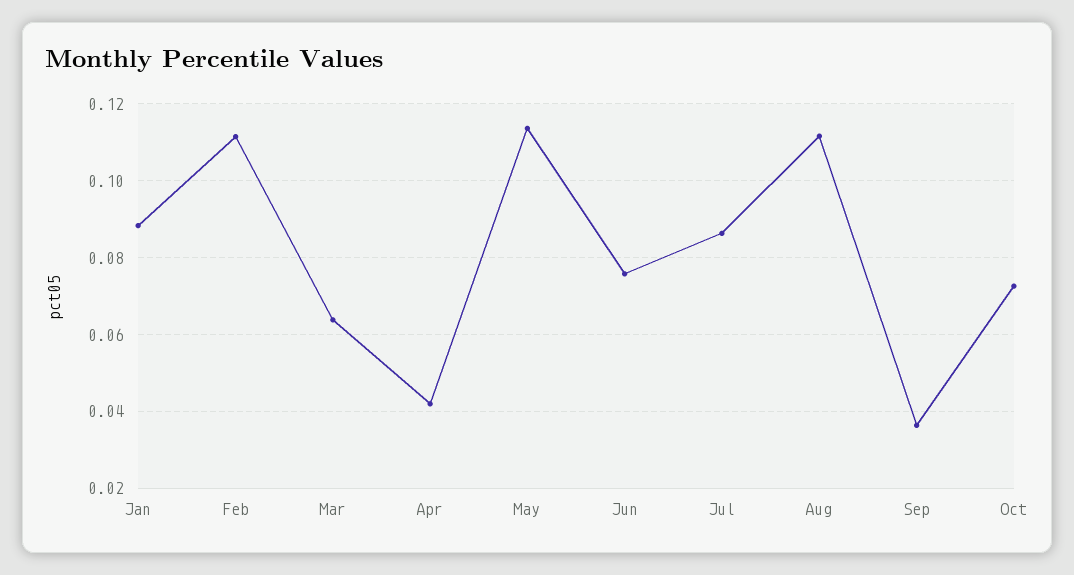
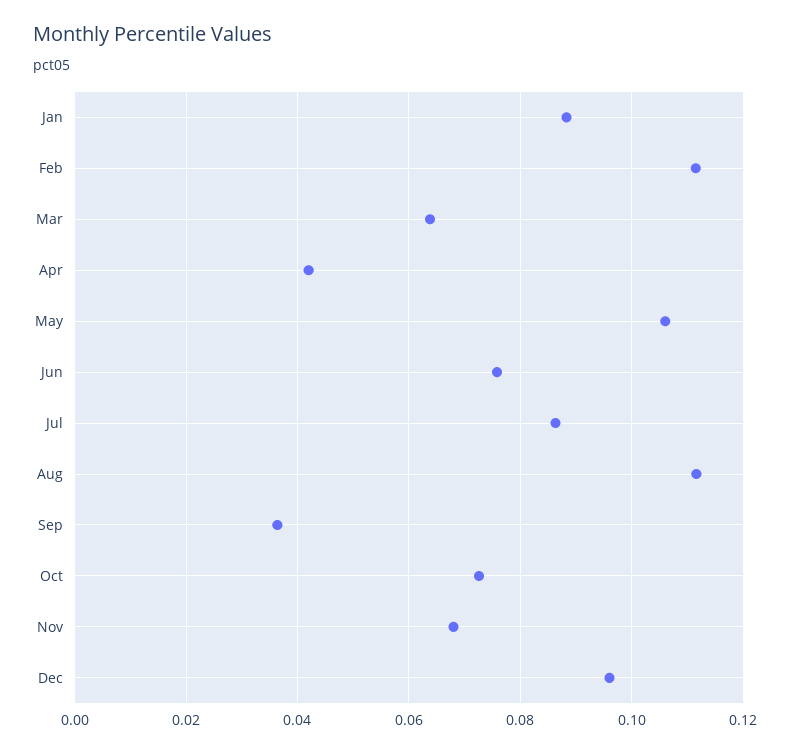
May: 0.114 -> 0.106
Nov: none -> 0.068
Dec: none -> 0.096

